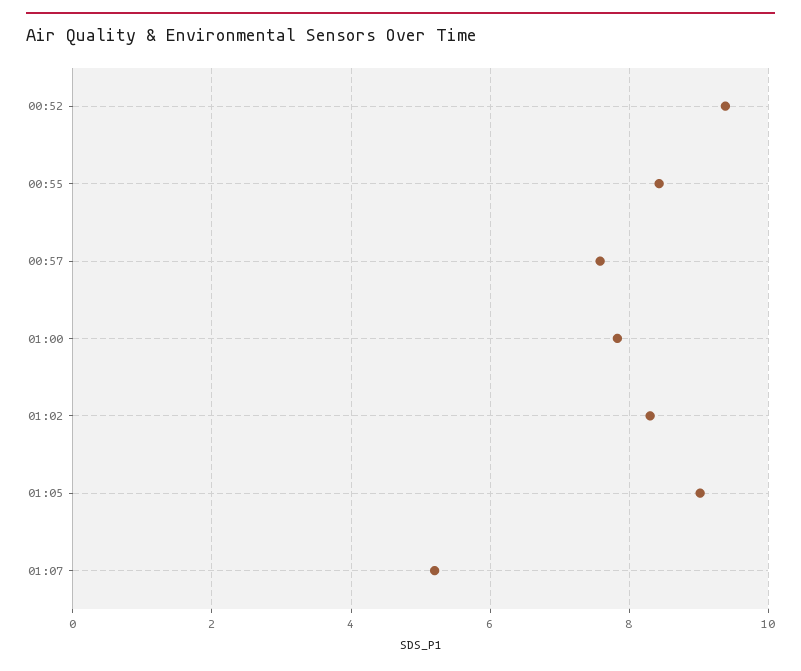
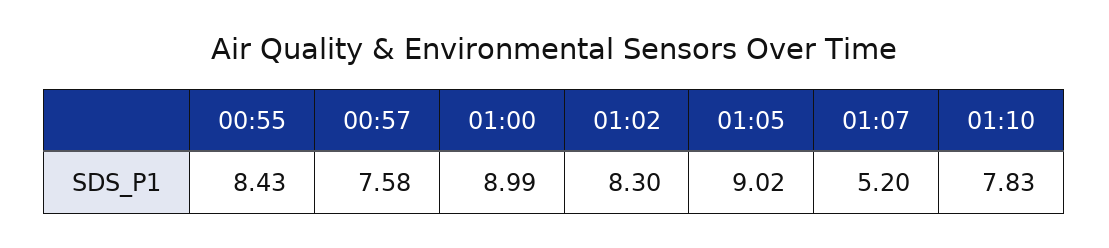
00:52: 9.4 -> none
01:00: 7.8 -> 8.99
01:10: none -> 7.83

